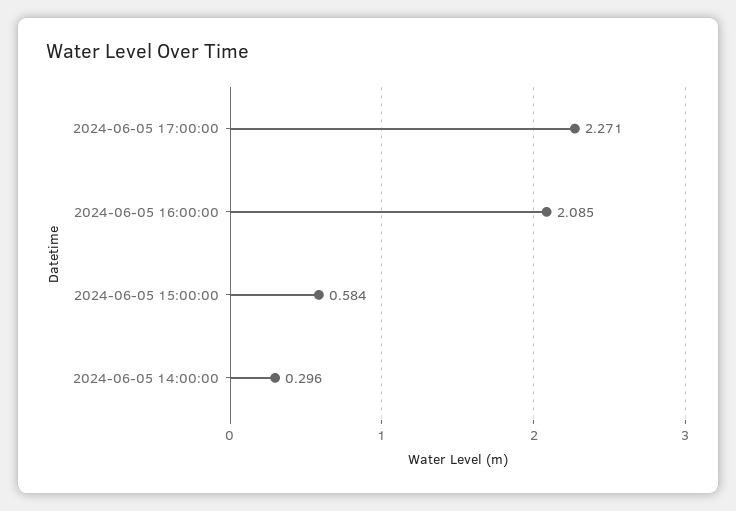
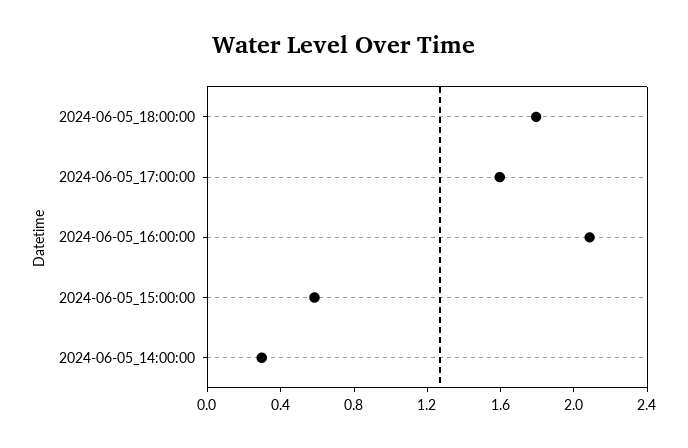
2024-06-05 17:00:00: 2.271 -> 1.6
2024-06-05_18:00:00: none -> 1.8

